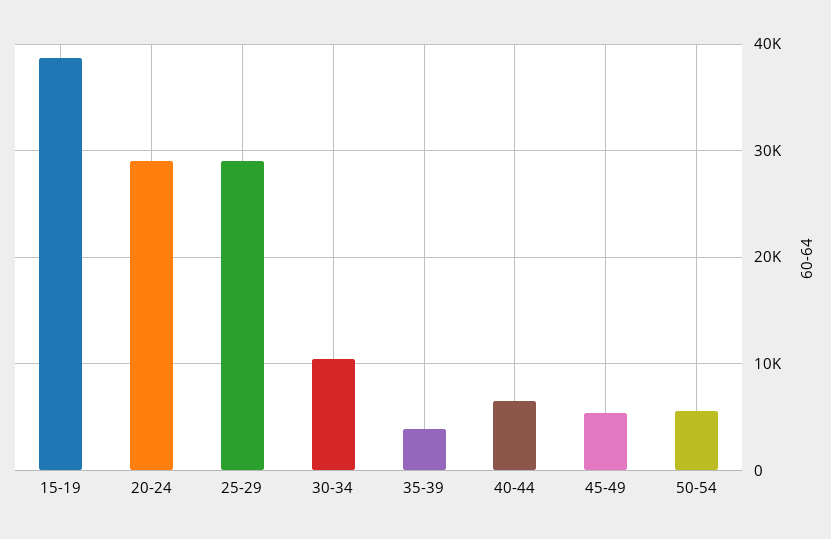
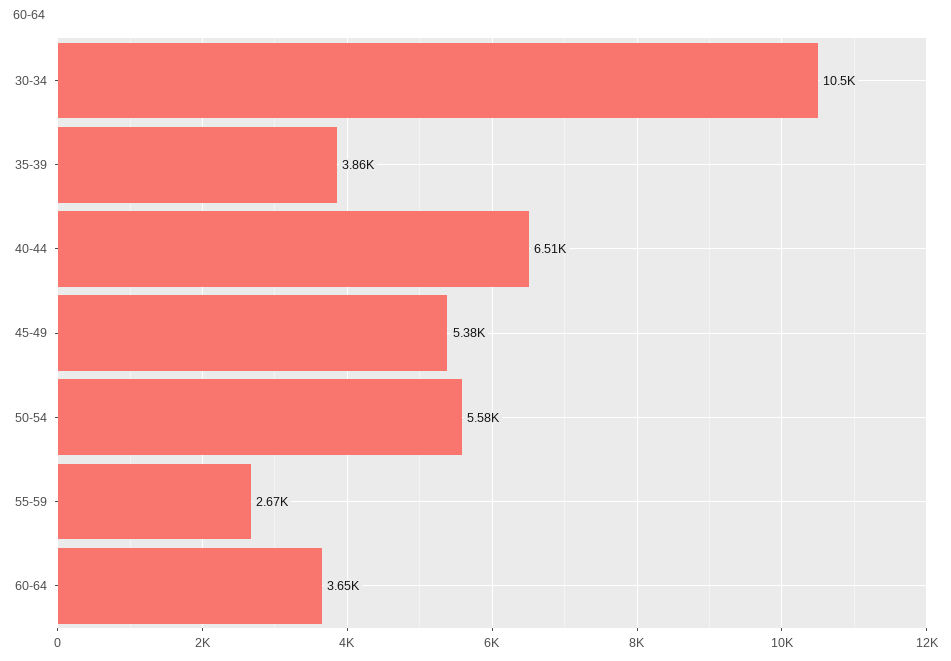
15-19: 39000 -> none
20-24: 29000 -> none
25-29: 29000 -> none
55-59: none -> 2670
60-64: none -> 3650

